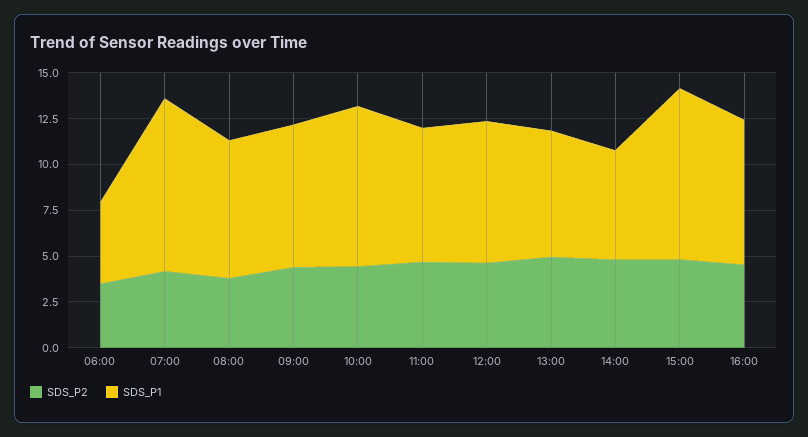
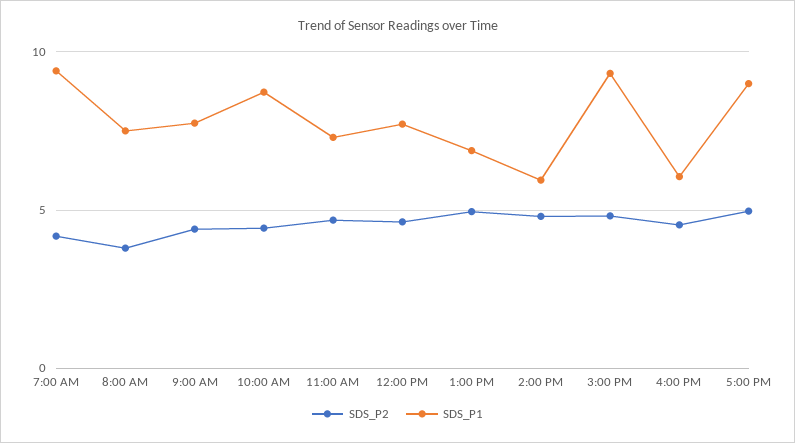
SDS_P2, 06:00: 3.5 -> none
SDS_P1, 06:00: 4.5 -> none
SDS_P1, 16:00: 8 -> 6
SDS_P2, 5:00 PM: none -> 5
SDS_P1, 5:00 PM: none -> 9

